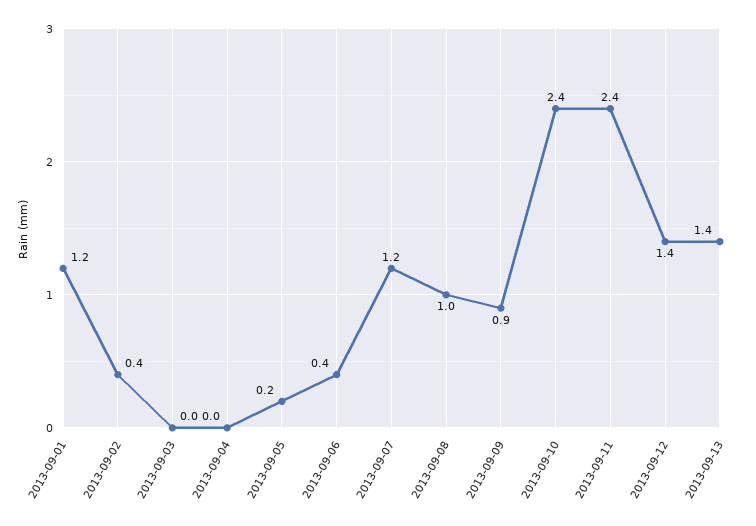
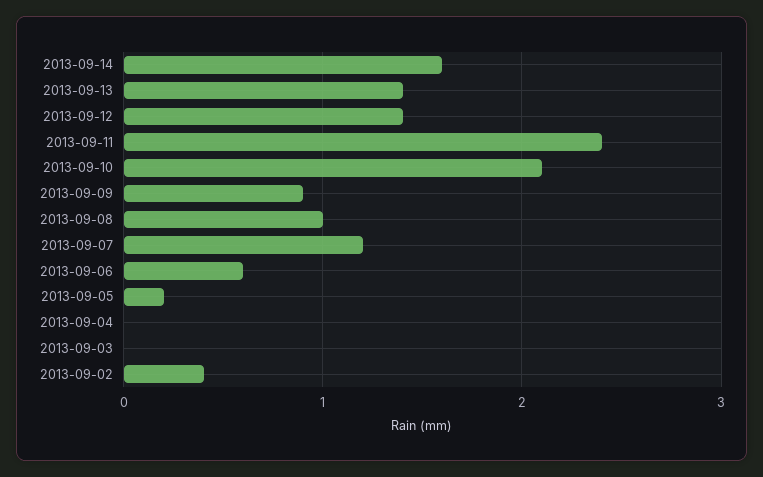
2013-09-01: 1.2 -> none
2013-09-06: 0.4 -> 0.6
2013-09-10: 2.4 -> 2.1
2013-09-14: none -> 1.6

